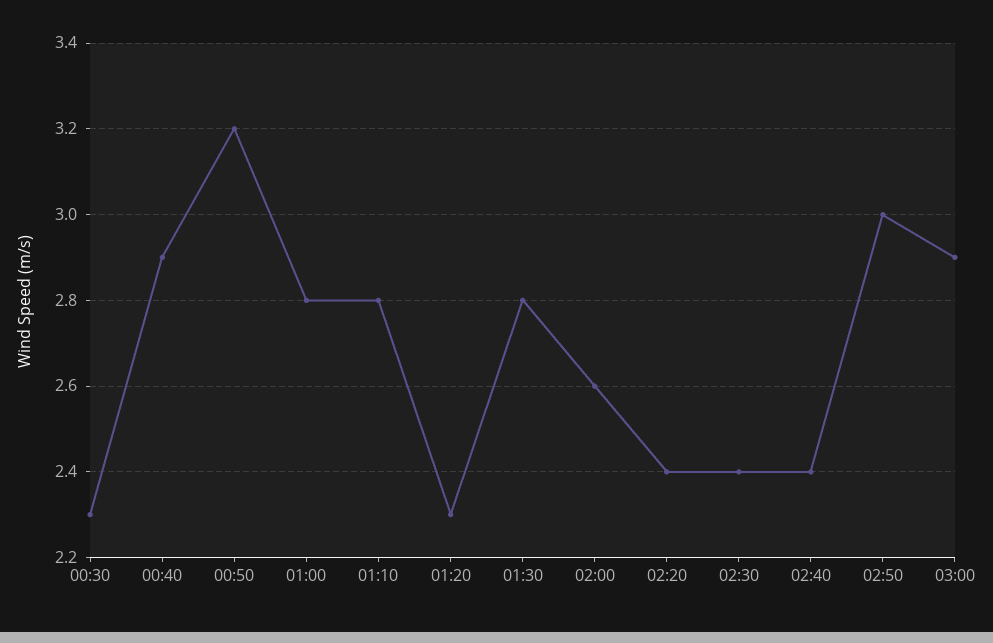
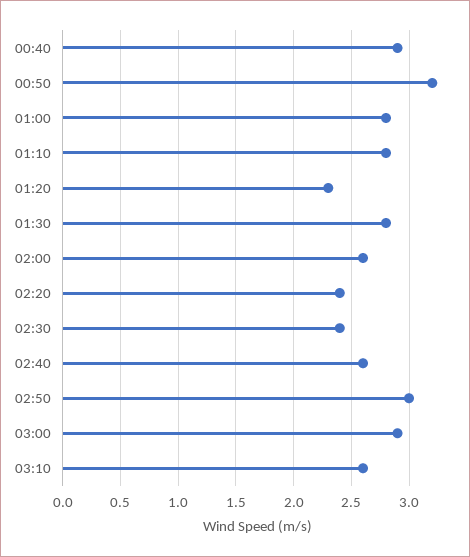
00:30: 2.3 -> none
02:40: 2.4 -> 2.6
03:10: none -> 2.6

